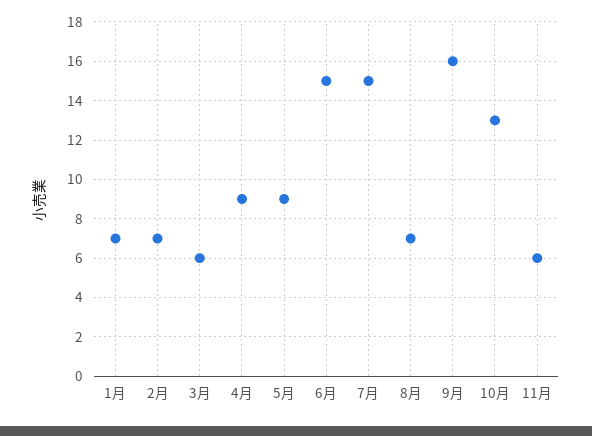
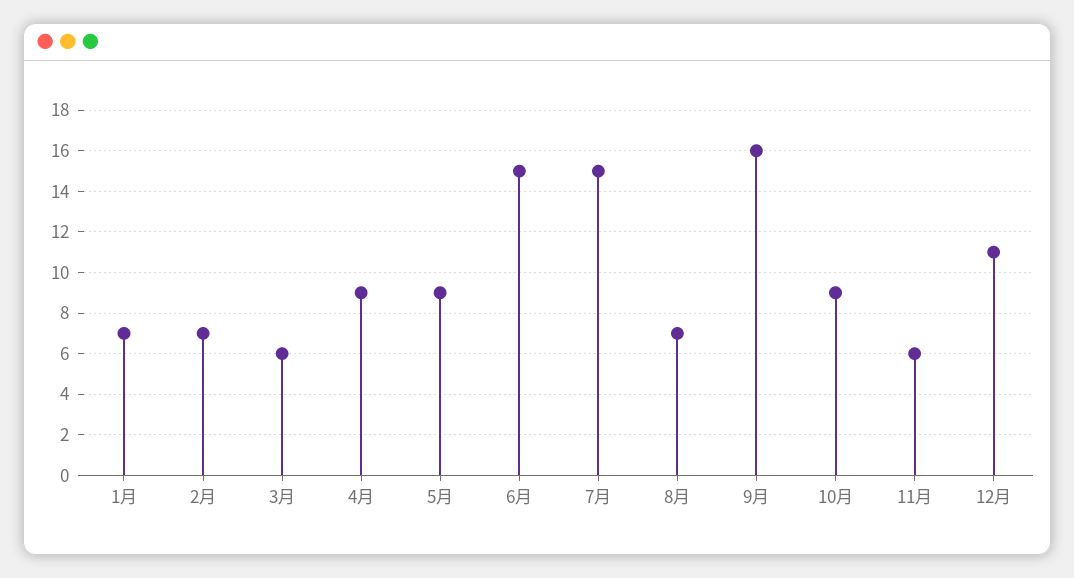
10月: 13 -> 9
12月: none -> 11

